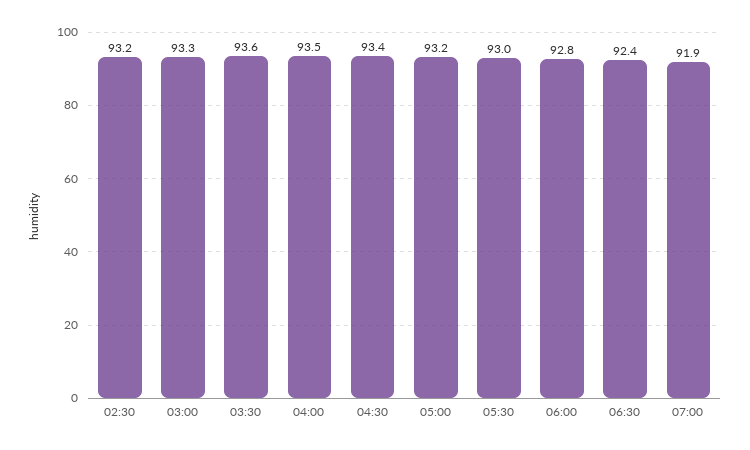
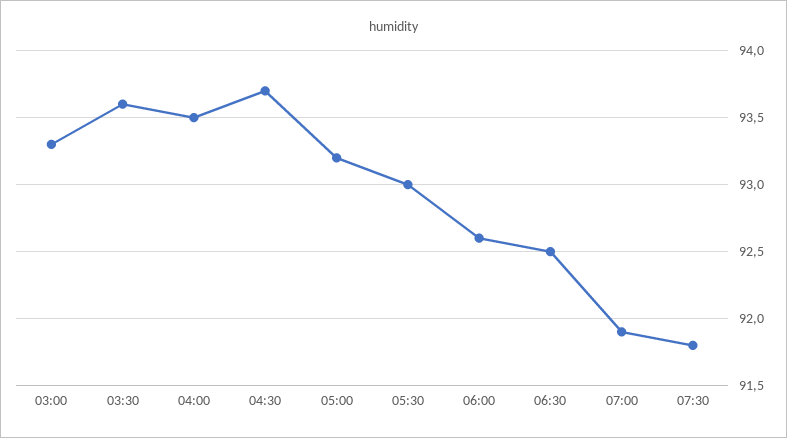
02:30: 93.2 -> none
04:30: 93.4 -> 93.7
06:00: 92.8 -> 92.6
06:30: 92.4 -> 92.5
07:30: none -> 91.8

